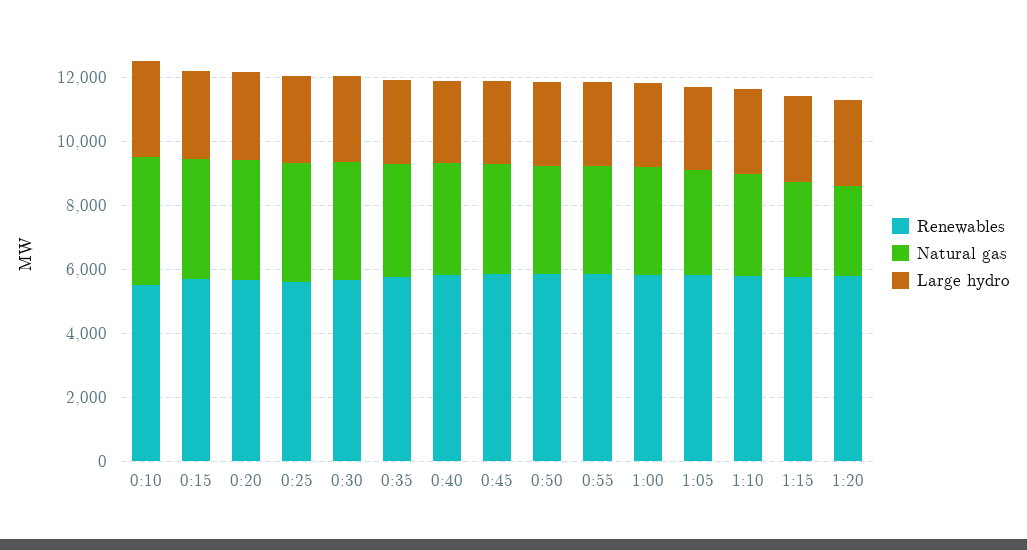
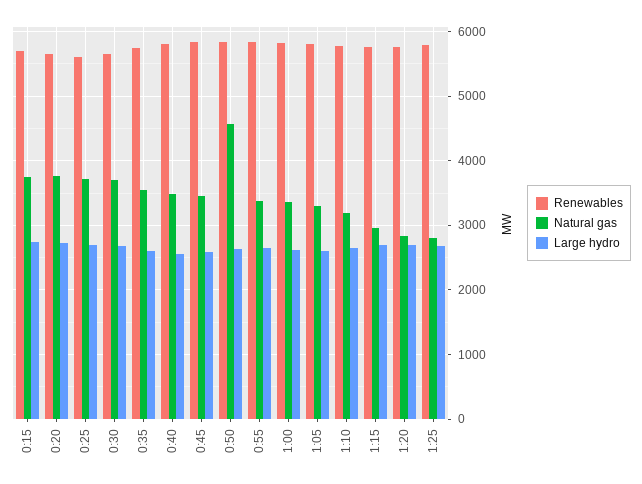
Renewables, 0:10: 5500 -> none
Natural gas, 0:10: 4000 -> none
Large hydro, 0:10: 3000 -> none
Natural gas, 0:50: 3500 -> 4600
Renewables, 1:25: none -> 5800
Natural gas, 1:25: none -> 2800
Large hydro, 1:25: none -> 2700

